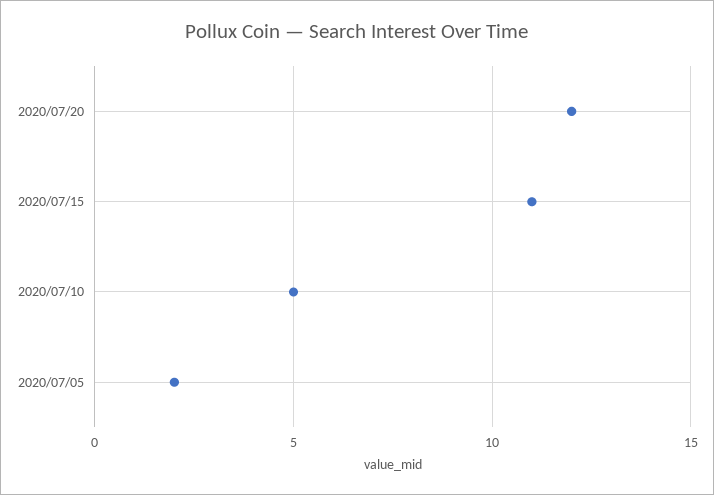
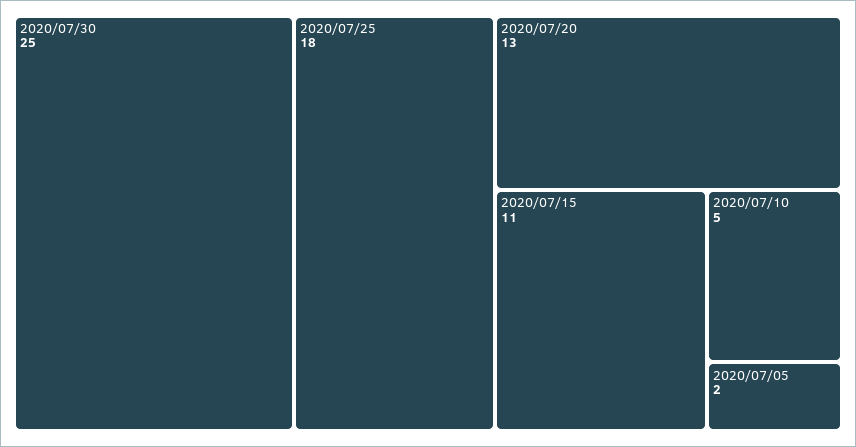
2020/07/20: 12 -> 13
2020/07/30: none -> 25
2020/07/25: none -> 18

